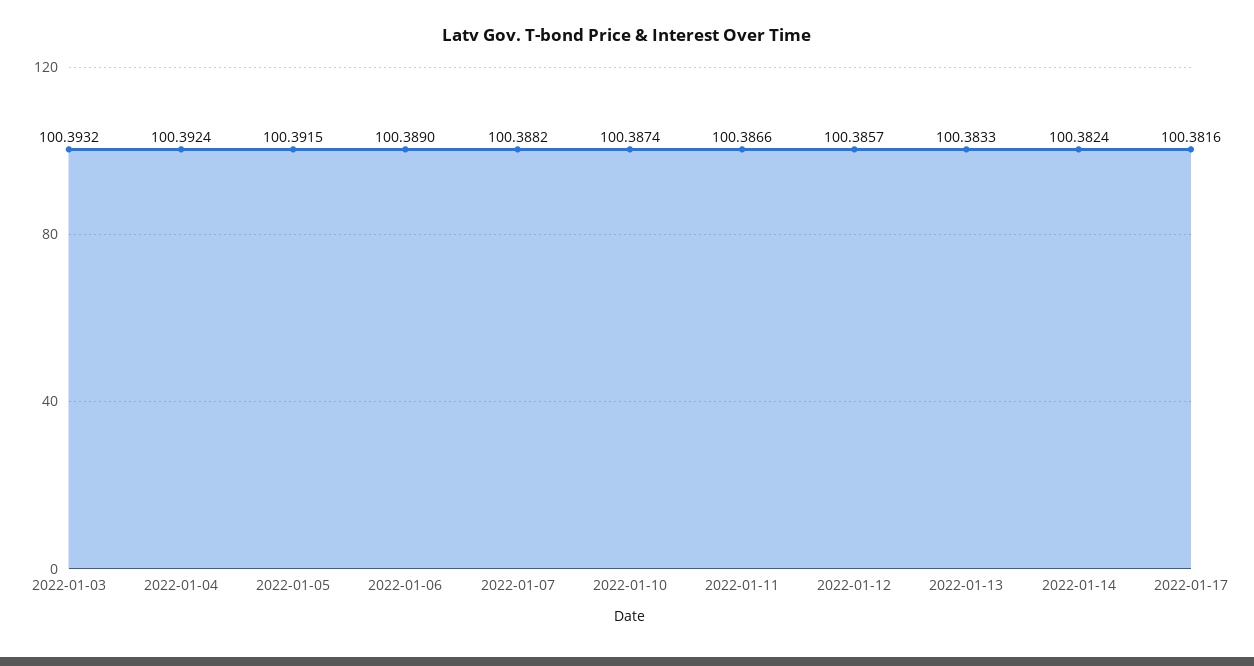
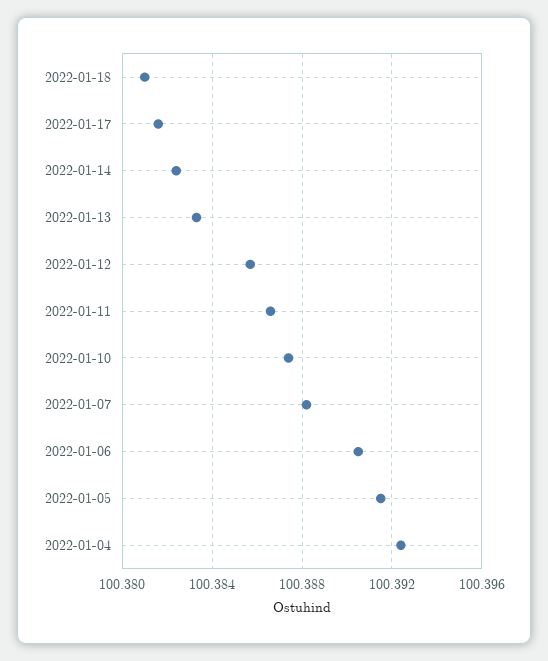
2022-01-03: 100.3932 -> none
2022-01-06: 100.389 -> 100.3905
2022-01-18: none -> 100.381

